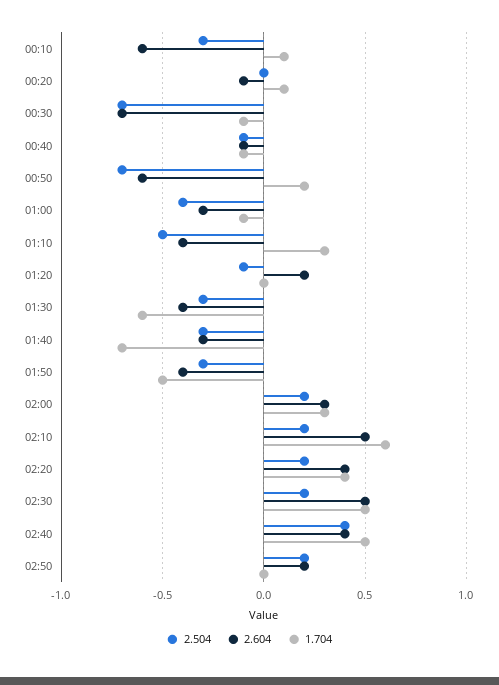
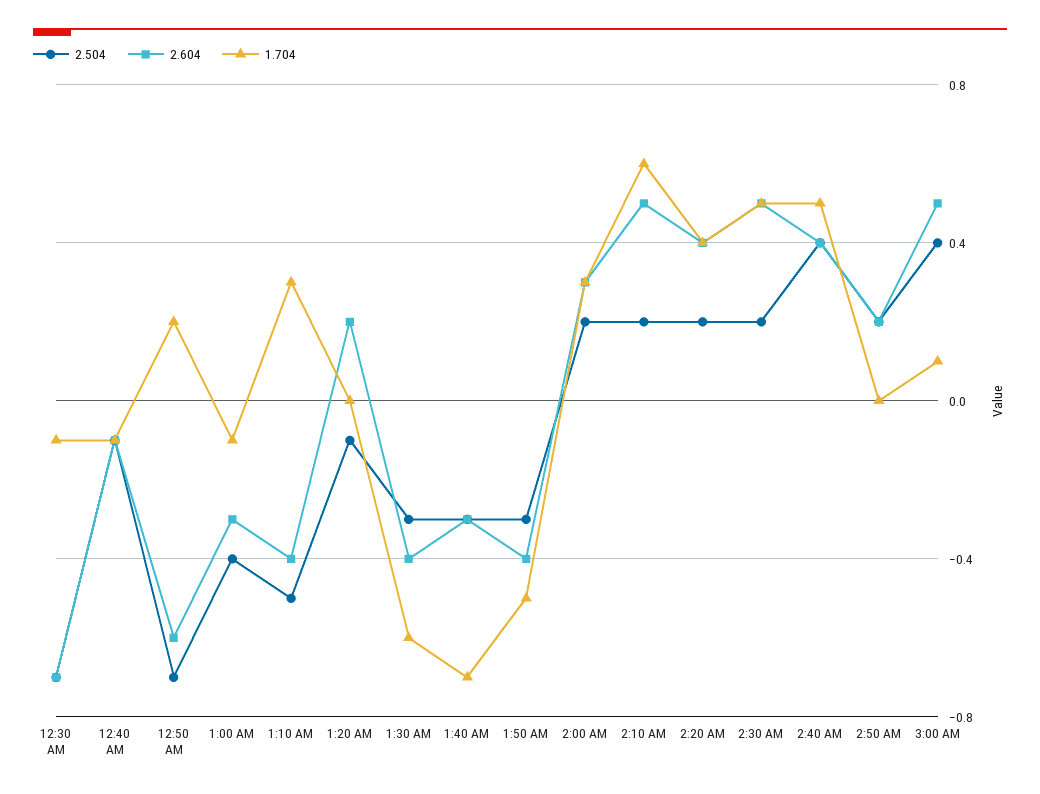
2.504, 00:10: -0.3 -> none
2.604, 00:10: -0.6 -> none
1.704, 00:10: 0.1 -> none
2.504, 00:20: 0 -> none
2.604, 00:20: -0.1 -> none
1.704, 00:20: 0.1 -> none
2.504, 3:00 AM: none -> 0.4
2.604, 3:00 AM: none -> 0.5
1.704, 3:00 AM: none -> 0.1

